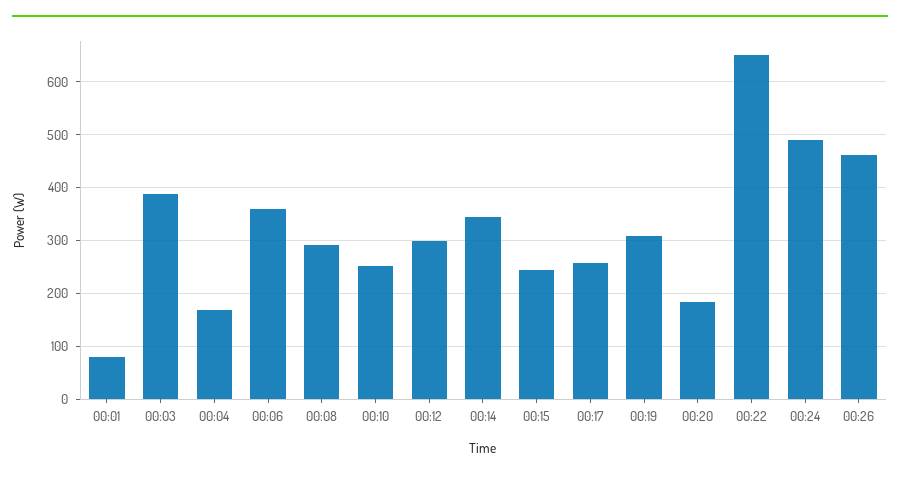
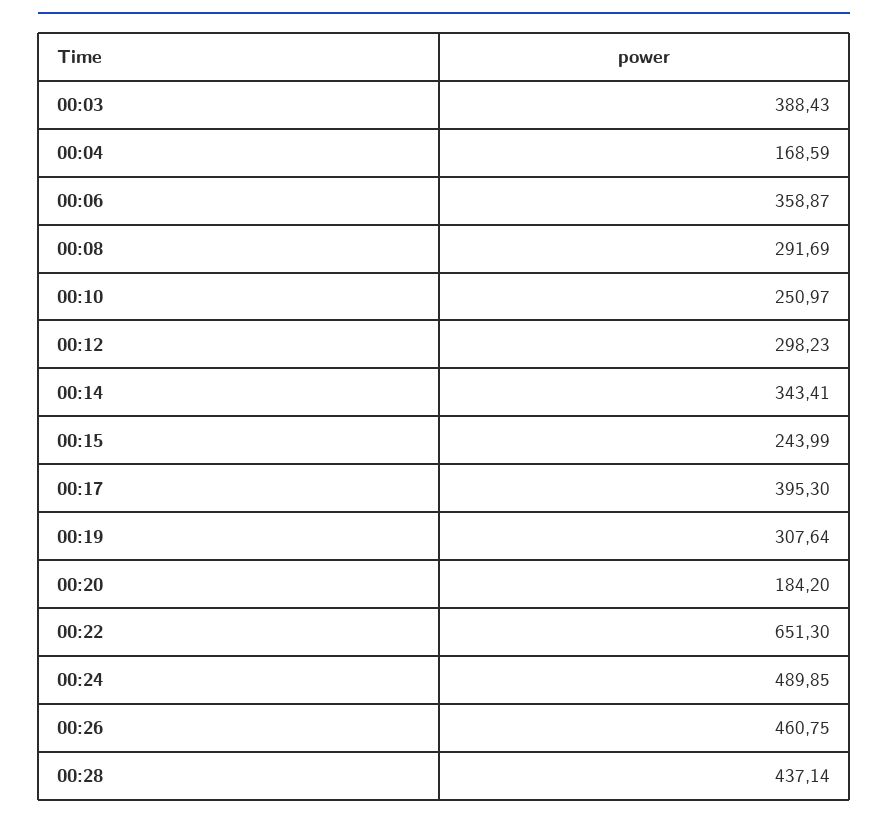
00:01: 80 -> none
00:17: 260 -> 395.3
00:28: none -> 437.14

